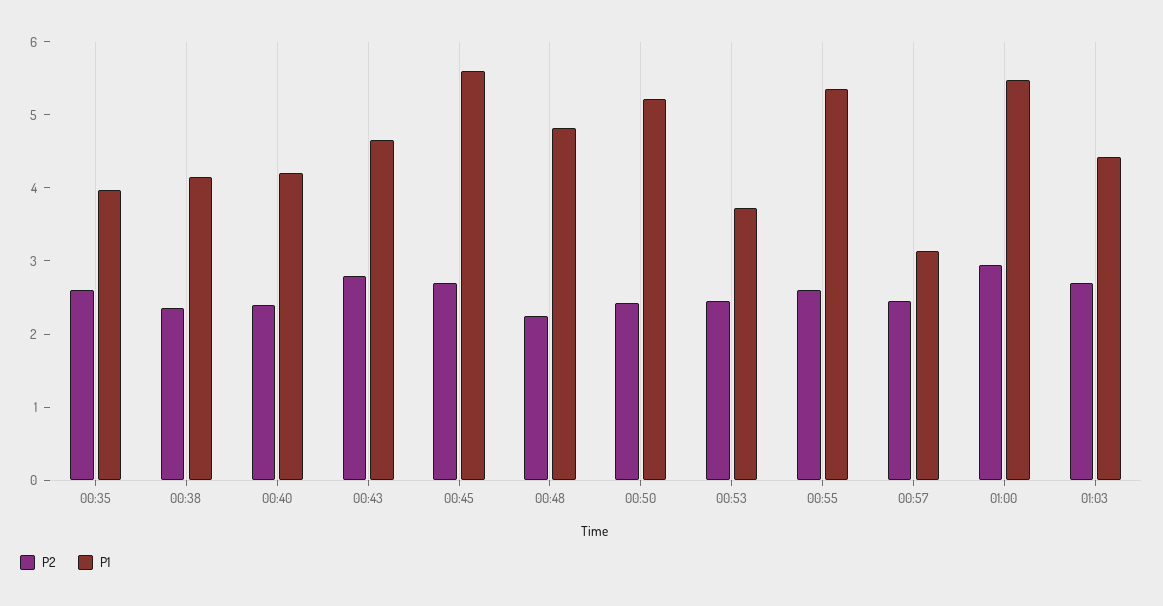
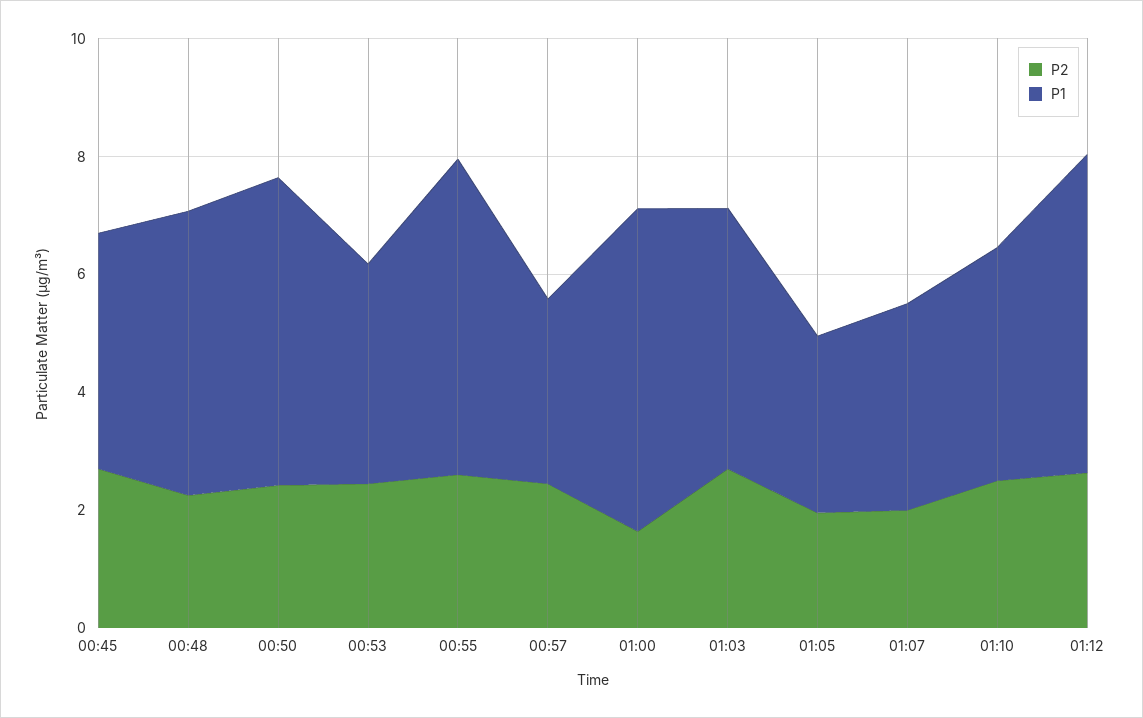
P2, 00:35: 2.6 -> none
P1, 00:35: 4 -> none
P2, 00:38: 2.4 -> none
P1, 00:38: 4.2 -> none
P2, 00:40: 2.4 -> none
P1, 00:40: 4.2 -> none
P2, 00:43: 2.8 -> none
P1, 00:43: 4.6 -> none
P1, 00:45: 5.6 -> 4
P2, 01:00: 3 -> 1.5
P2, 01:05: none -> 2
P1, 01:05: none -> 3
P2, 01:07: none -> 2
P1, 01:07: none -> 3.5
P2, 01:10: none -> 2.5
P1, 01:10: none -> 4
P2, 01:12: none -> 2.5
P1, 01:12: none -> 5.5

